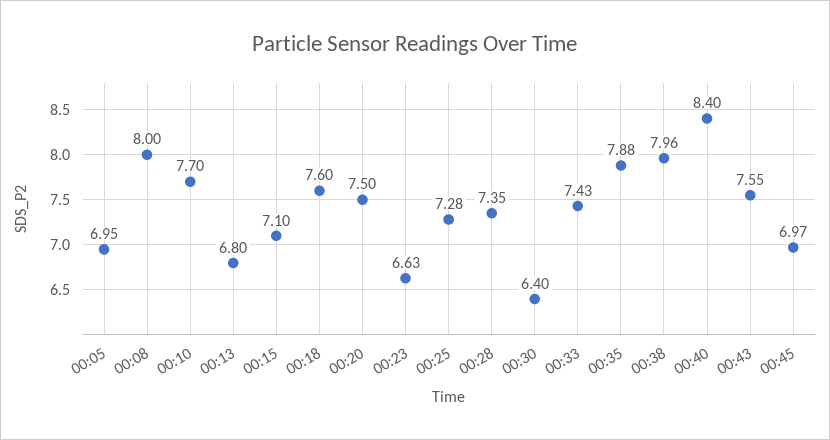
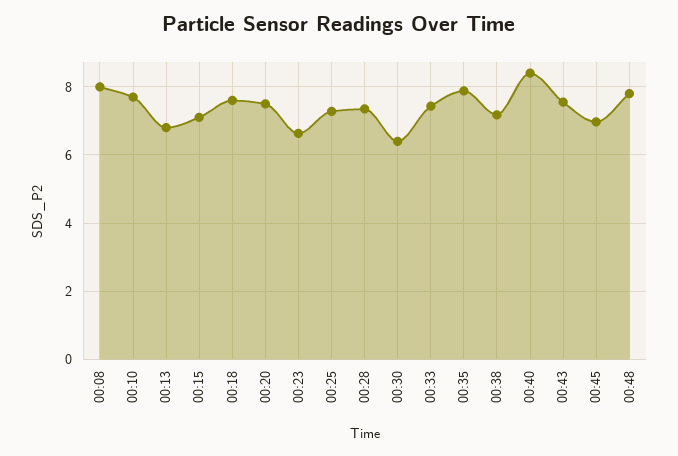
00:05: 6.95 -> none
00:38: 7.96 -> 7.2
00:48: none -> 7.8

